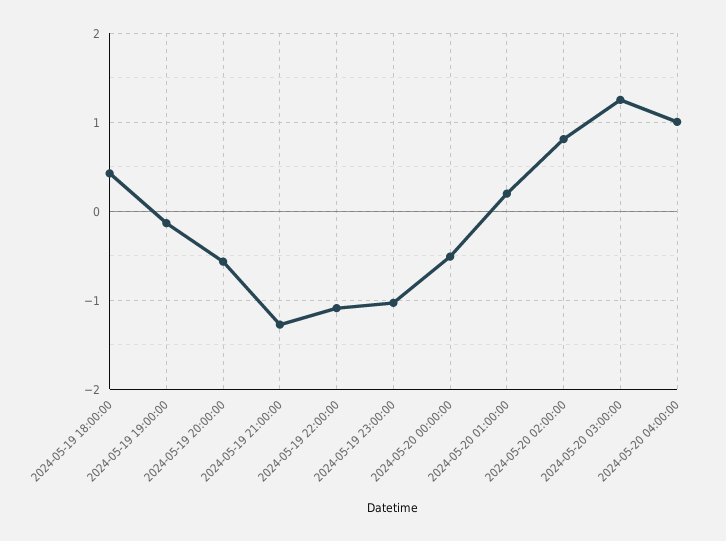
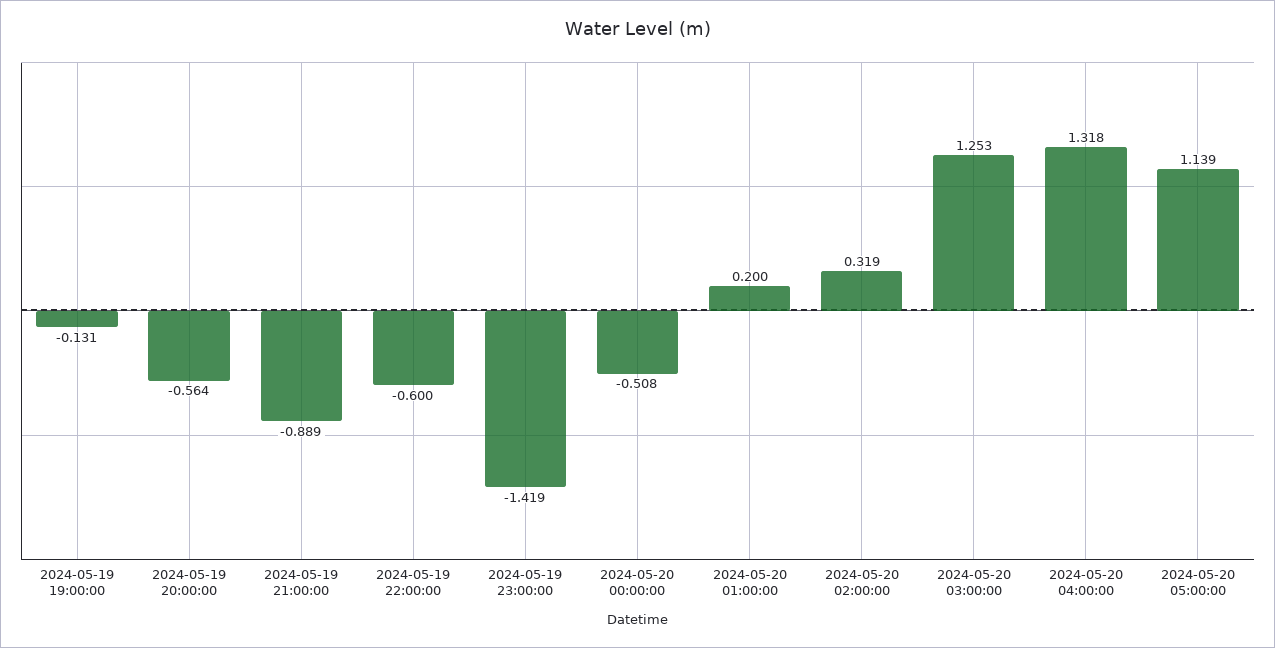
2024-05-19 18:00:00: 0.4 -> none
2024-05-19 21:00:00: -1.3 -> -0.889
2024-05-19 22:00:00: -1.1 -> -0.6
2024-05-19 23:00:00: -1 -> -1.419
2024-05-20 02:00:00: 0.8 -> 0.319
2024-05-20 04:00:00: 1 -> 1.318
2024-05-20 05:00:00: none -> 1.139

